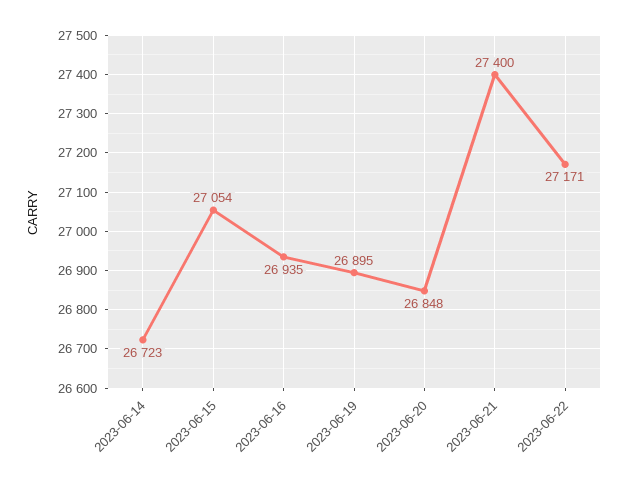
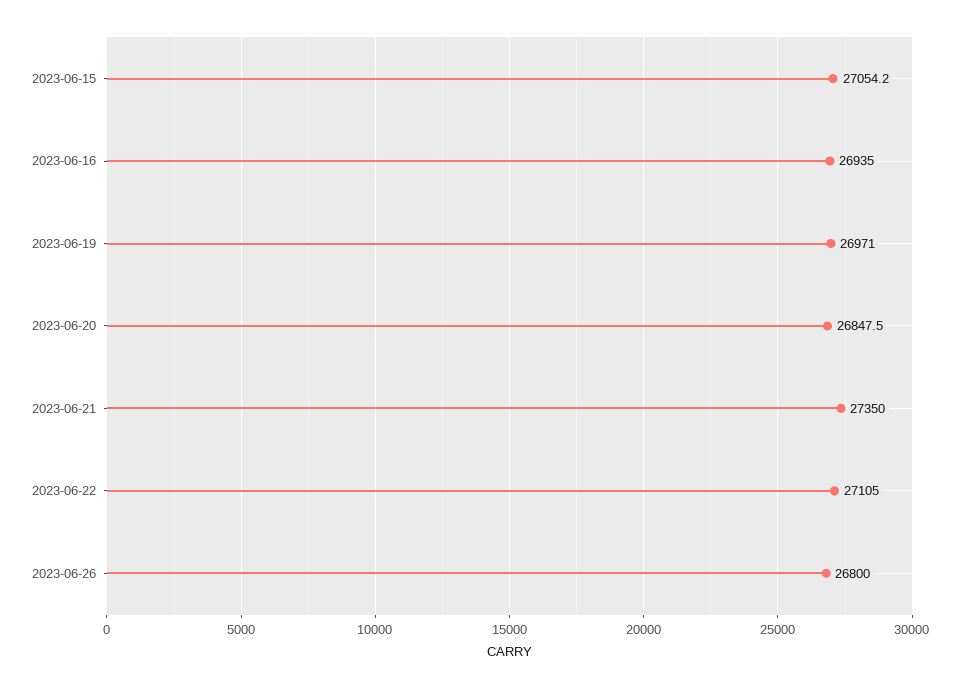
2023-06-14: 26723 -> none
2023-06-19: 26895 -> 26971
2023-06-21: 27400 -> 27350
2023-06-22: 27171 -> 27105
2023-06-26: none -> 26800

